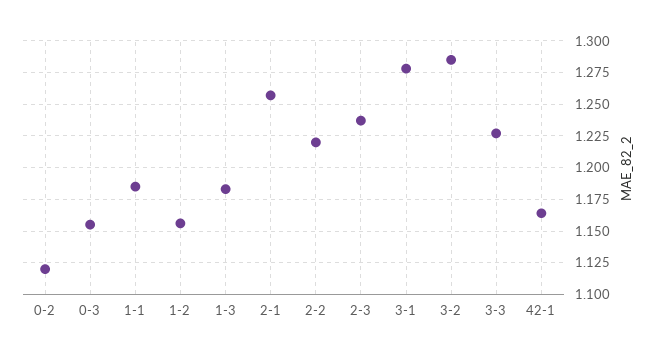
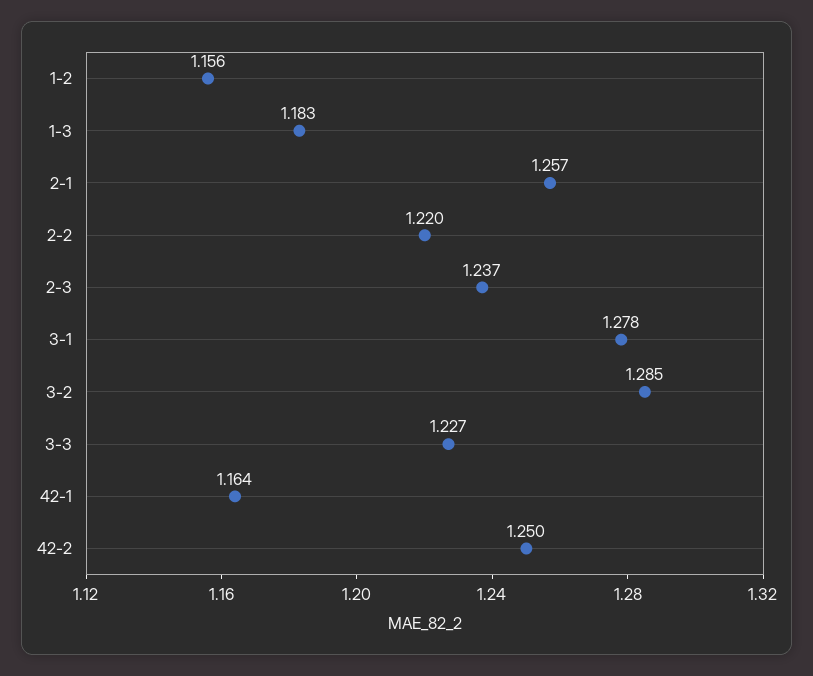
0-2: 1.12 -> none
0-3: 1.155 -> none
1-1: 1.185 -> none
42-2: none -> 1.25

